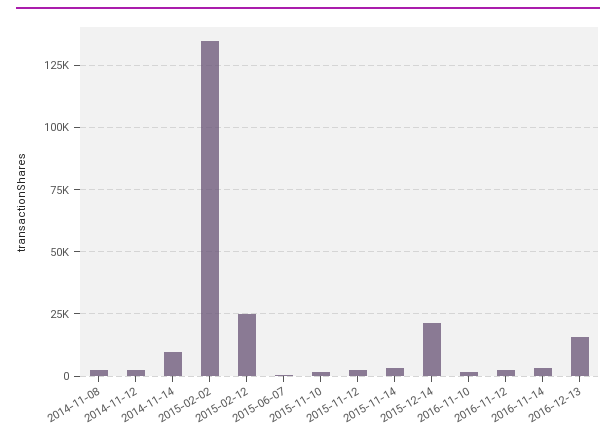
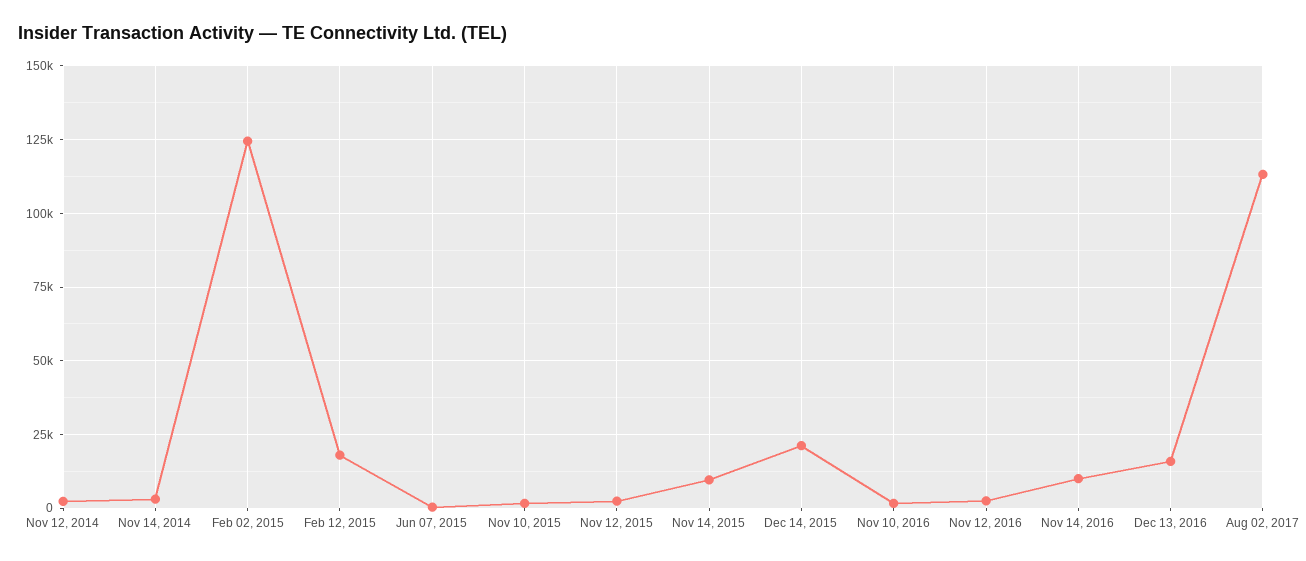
2014-11-08: 2500 -> none
2014-11-14: 10000 -> 2500
2015-02-02: 135000 -> 125000
2015-02-12: 25000 -> 17500
2015-11-14: 2500 -> 10000
2016-11-14: 2500 -> 10000
Aug 02, 2017: none -> 112500

